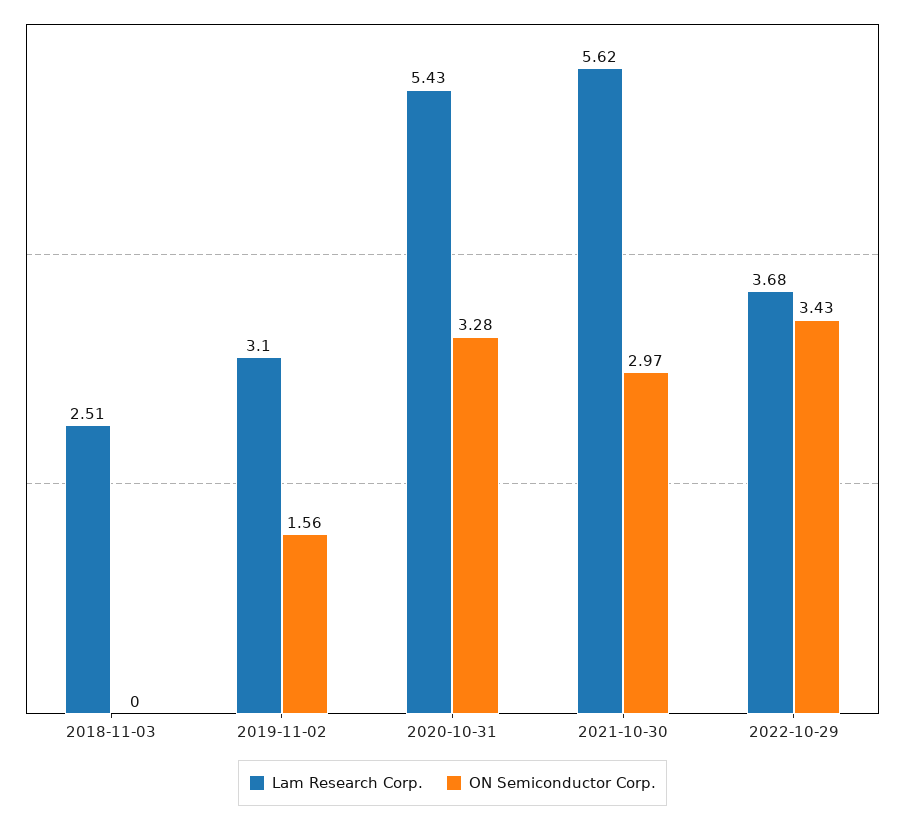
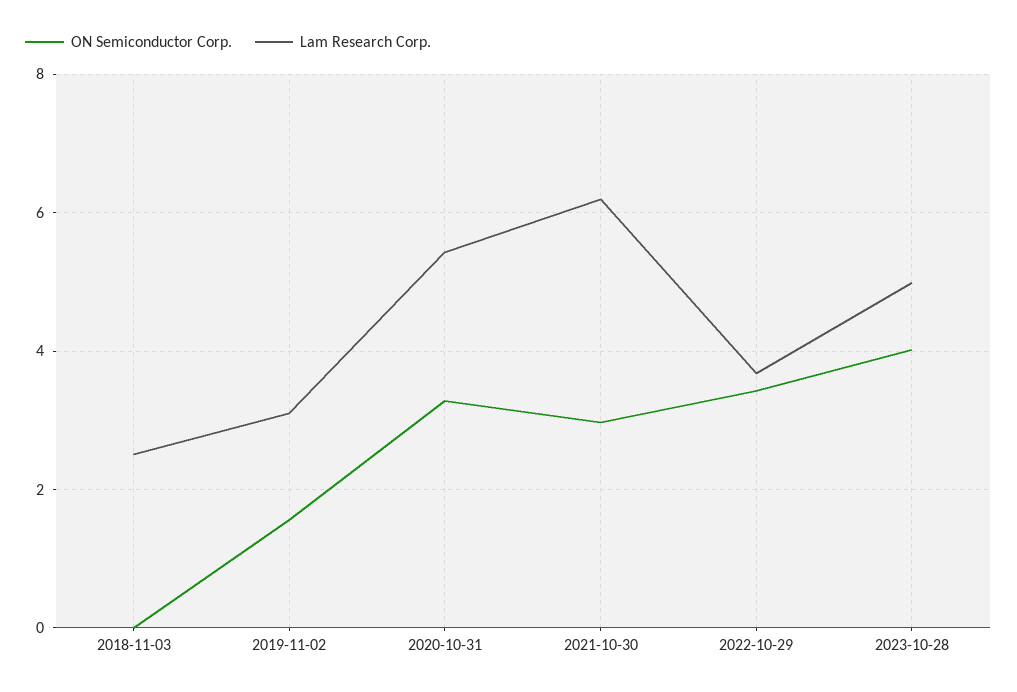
Lam Research Corp., 2021-10-30: 5.62 -> 6.2
ON Semiconductor Corp., 2023-10-28: none -> 4
Lam Research Corp., 2023-10-28: none -> 5

